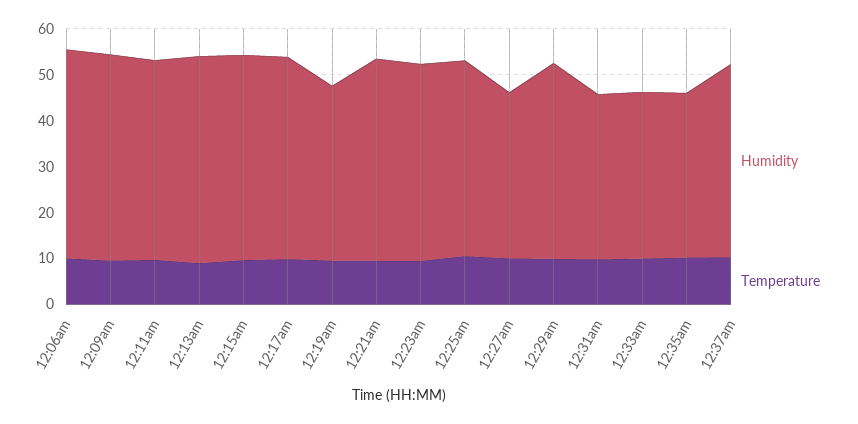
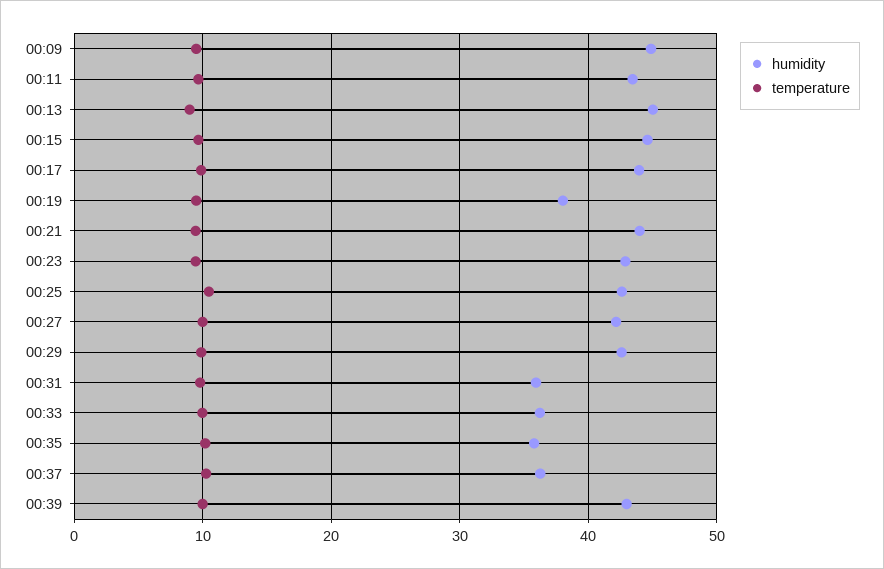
Humidity, 12:06am: 46 -> none
Temperature, 12:06am: 10 -> none
Humidity, 12:27am: 36 -> 42
Humidity, 12:37am: 42 -> 36
Humidity, 00:39: none -> 43
Temperature, 00:39: none -> 10

